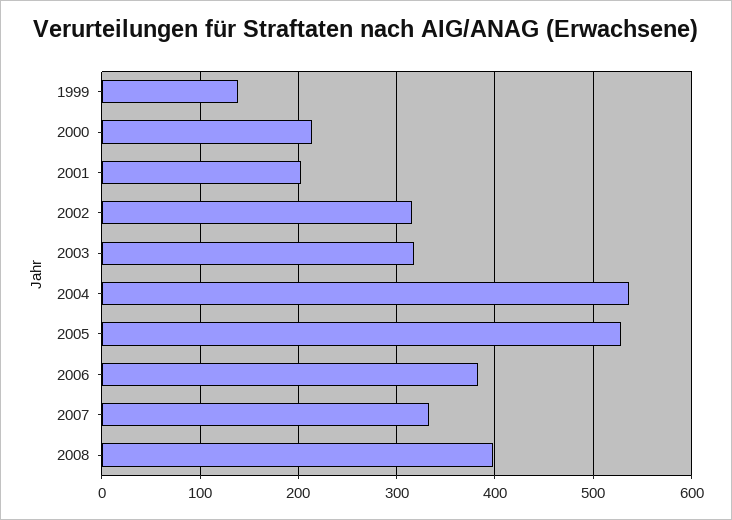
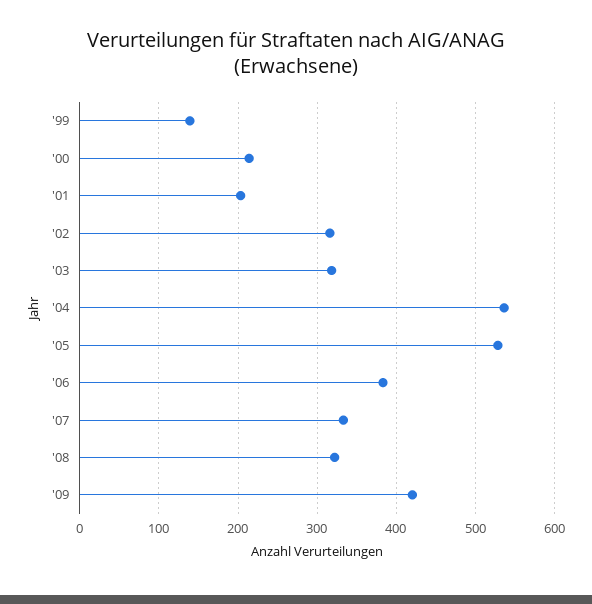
2008: 400 -> 320
'09: none -> 420

